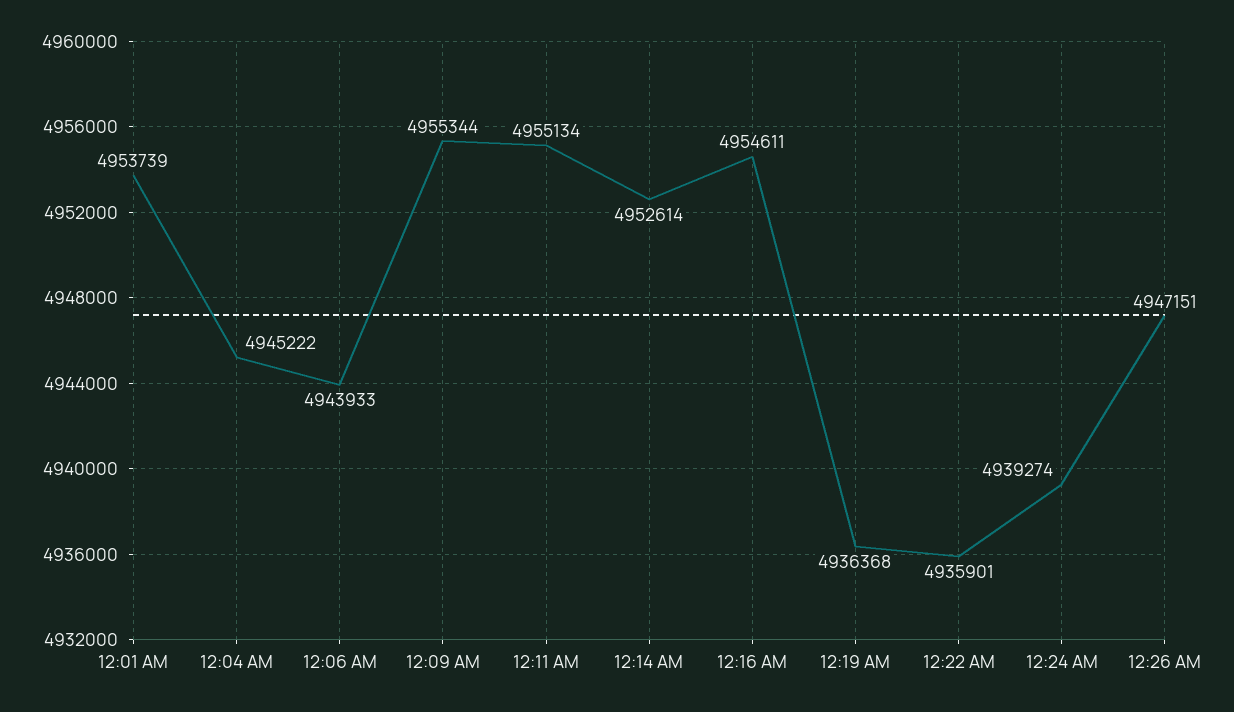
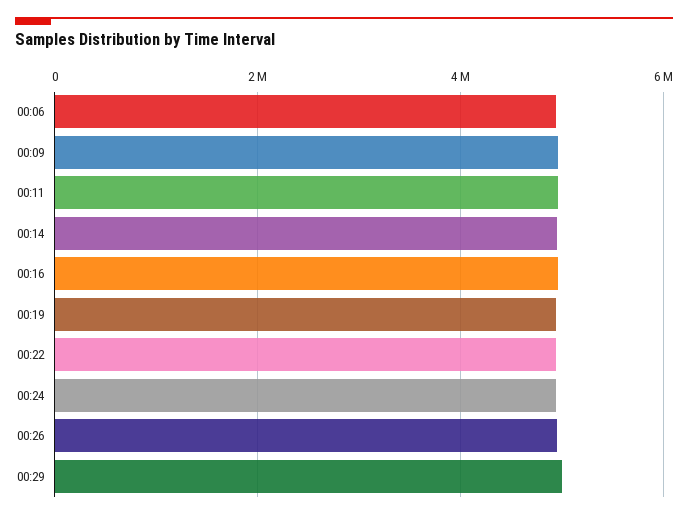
12:01 AM: 4953739 -> none
12:04 AM: 4945222 -> none
00:29: none -> 5000000

